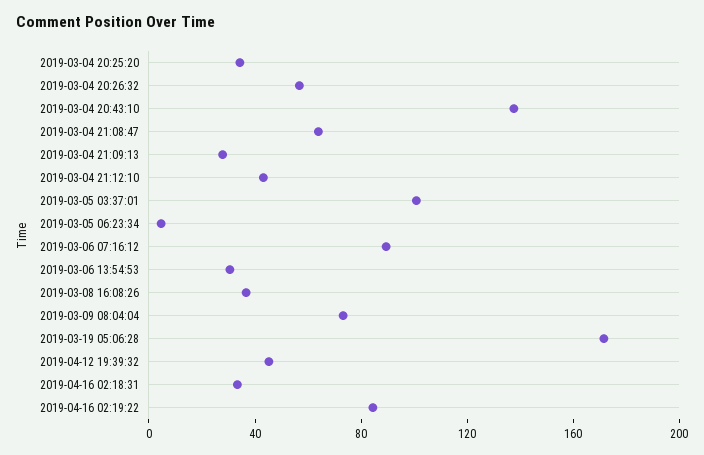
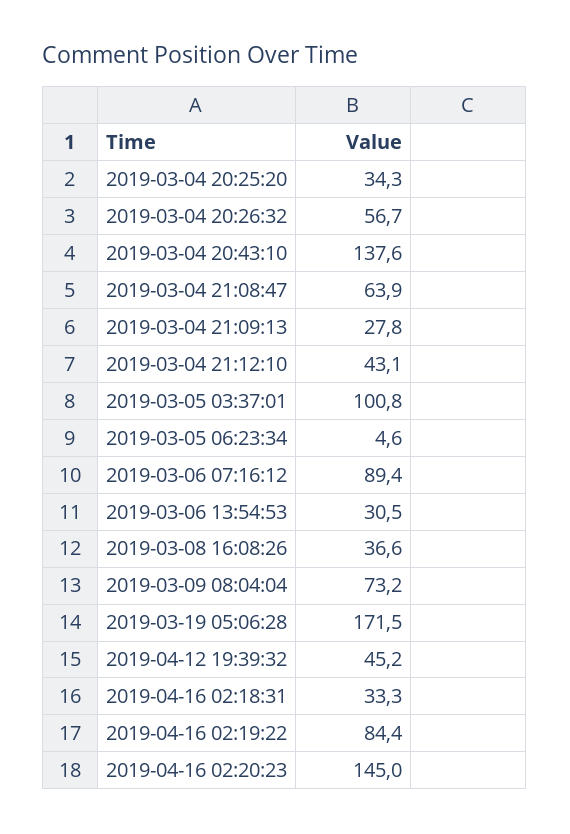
2019-04-16 02:20:23: none -> 145

